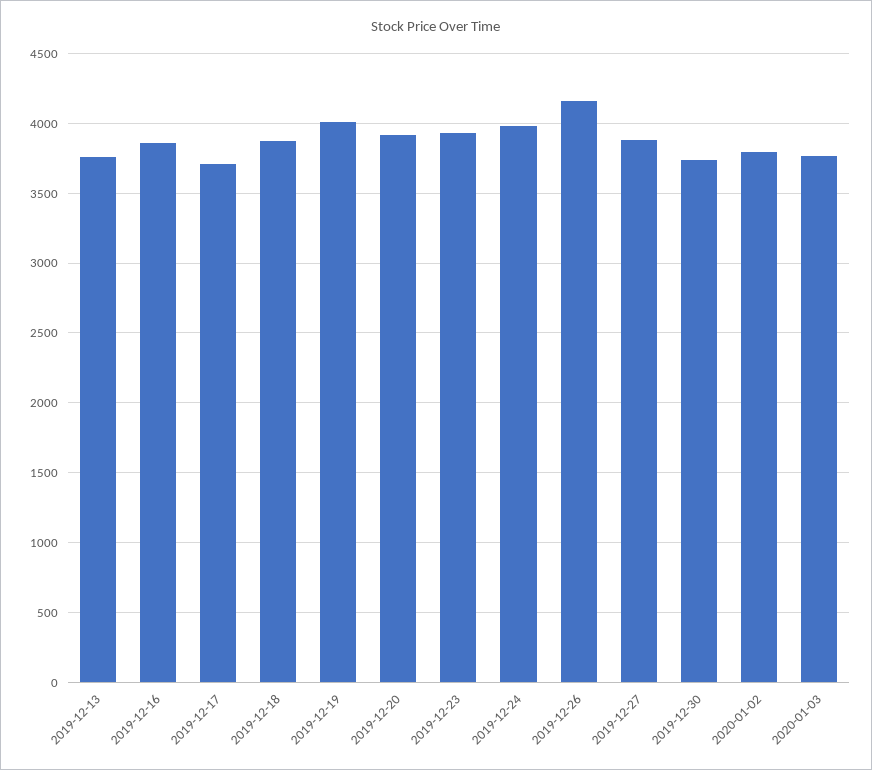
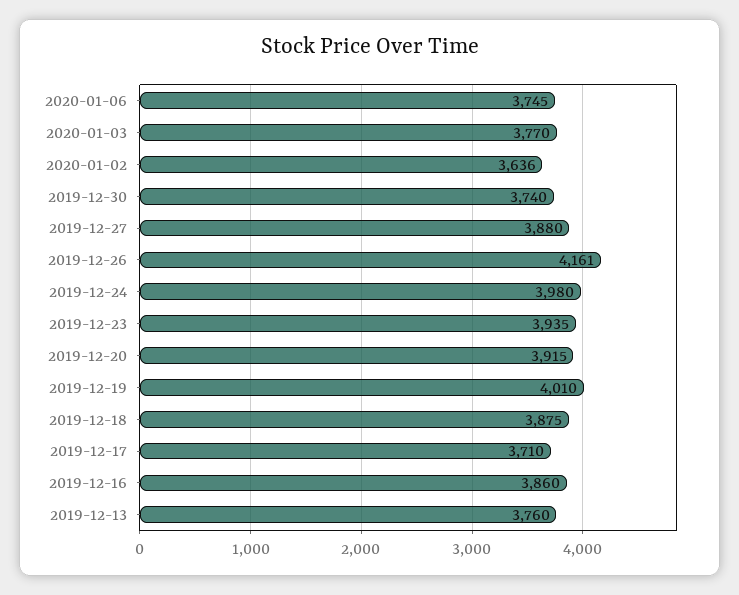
2020-01-02: 3800 -> 3636
2020-01-06: none -> 3745

